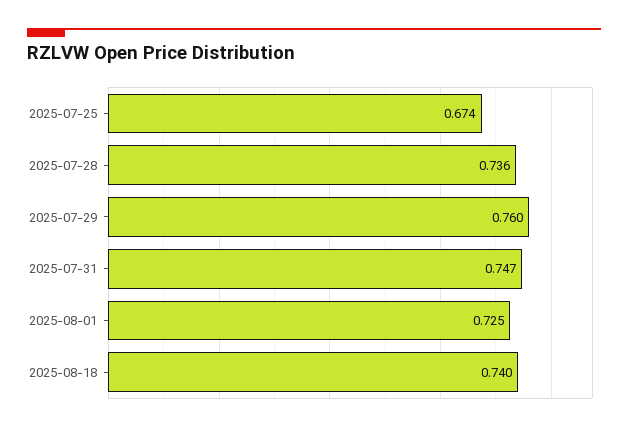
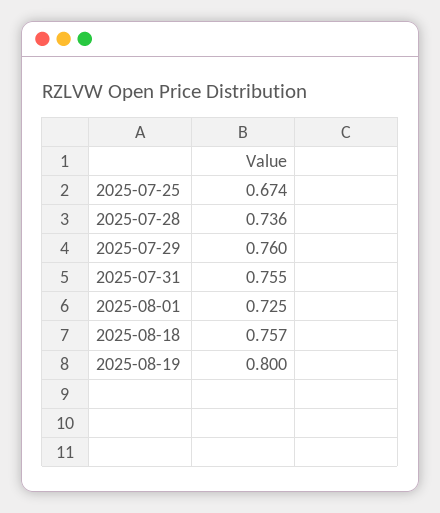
2025-07-31: 0.747 -> 0.755
2025-08-18: 0.74 -> 0.757
2025-08-19: none -> 0.8

